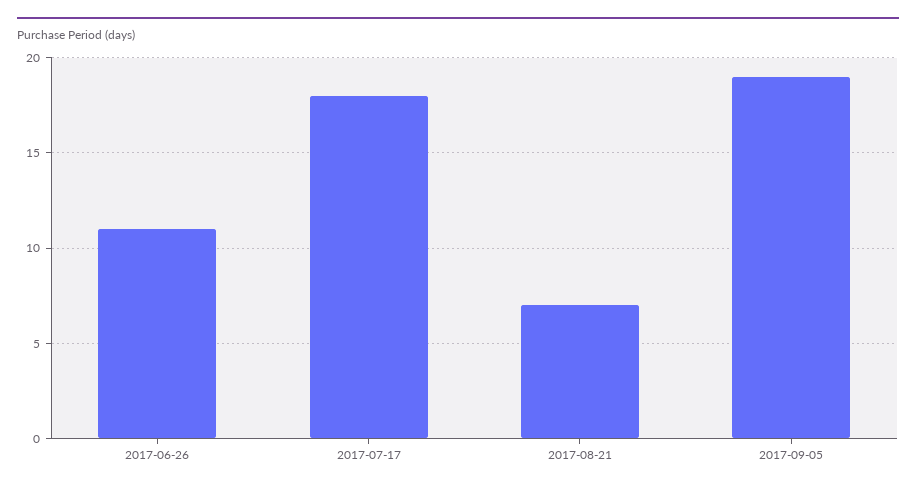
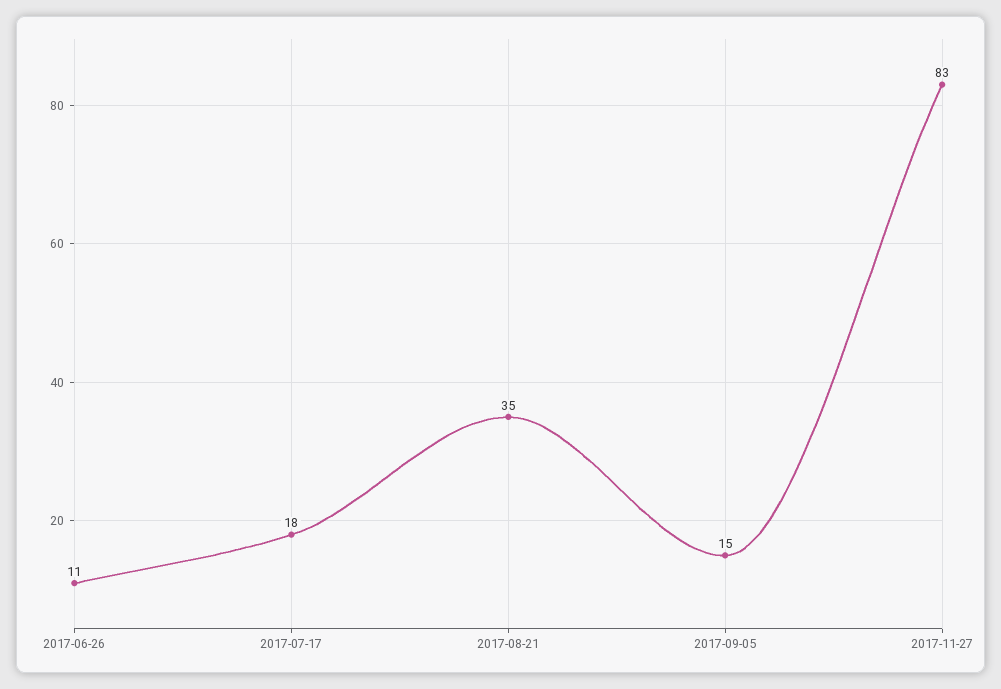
2017-08-21: 7 -> 35
2017-09-05: 19 -> 15
2017-11-27: none -> 83

